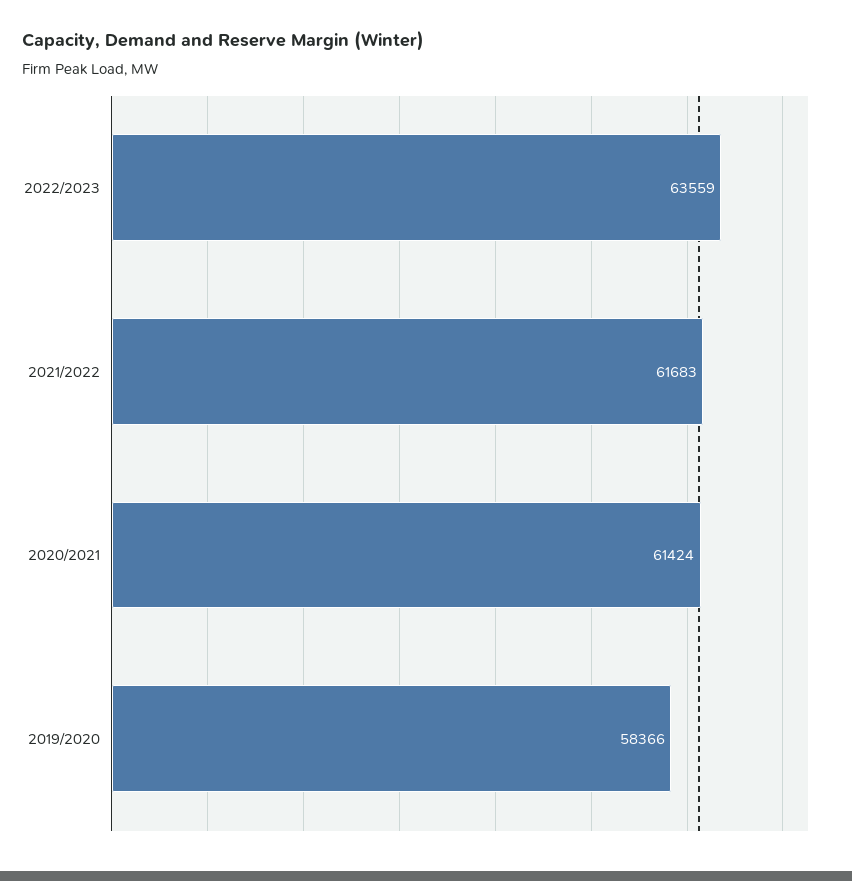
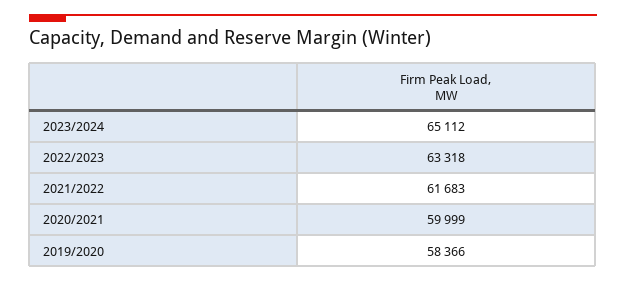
2022/2023: 63559 -> 63318
2020/2021: 61424 -> 59999
2023/2024: none -> 65112

